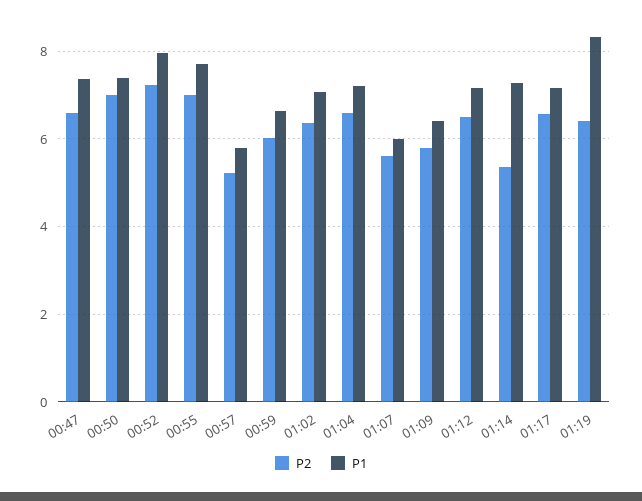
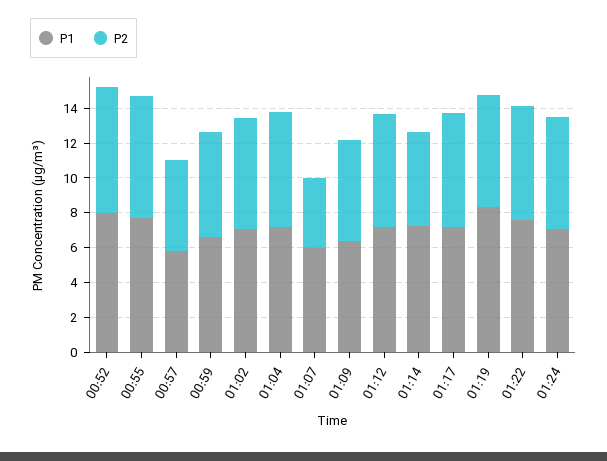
P2, 00:47: 6.6 -> none
P1, 00:47: 7.4 -> none
P2, 00:50: 7 -> none
P1, 00:50: 7.4 -> none
P2, 01:07: 5.6 -> 4
P1, 01:22: none -> 7.5
P2, 01:22: none -> 6.5
P1, 01:24: none -> 7
P2, 01:24: none -> 6.5

